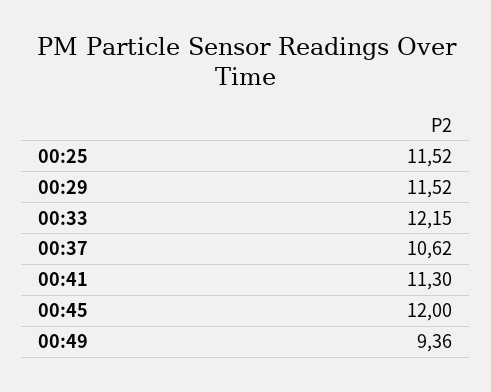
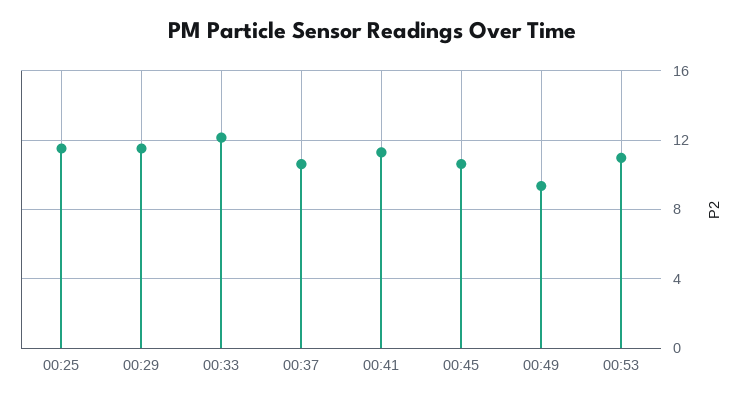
00:45: 12 -> 10.5
00:53: none -> 11

